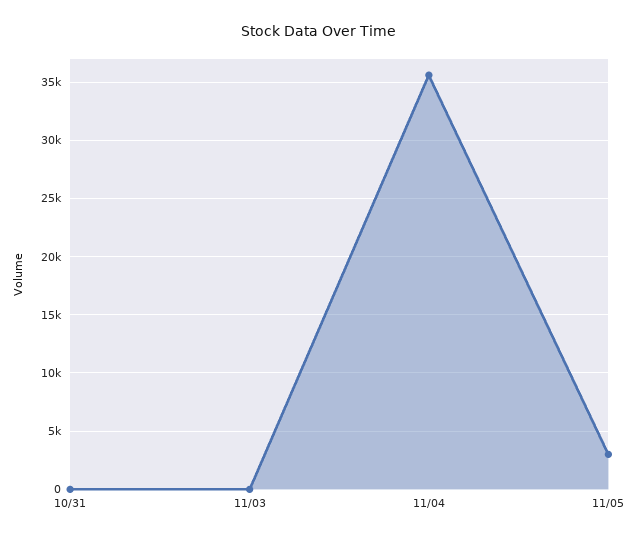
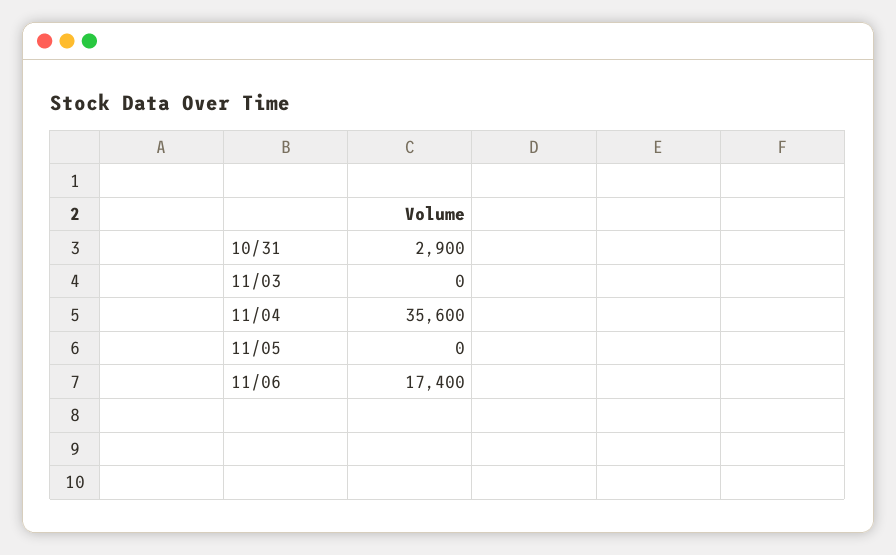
10/31: 0 -> 2900
11/05: 3000 -> 0
11/06: none -> 17400

